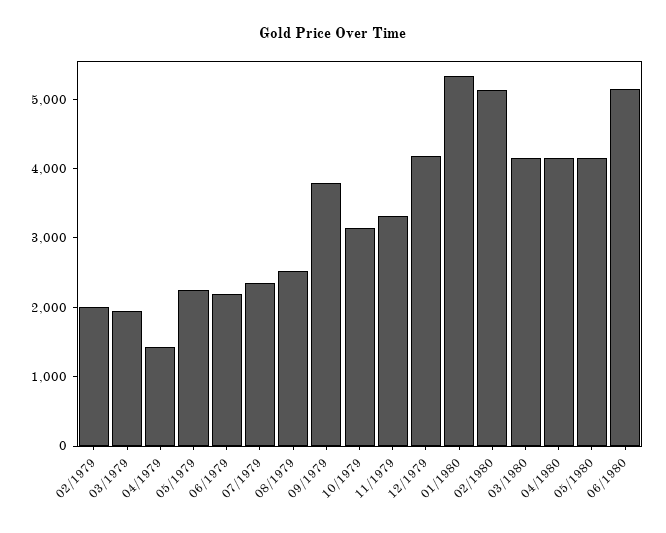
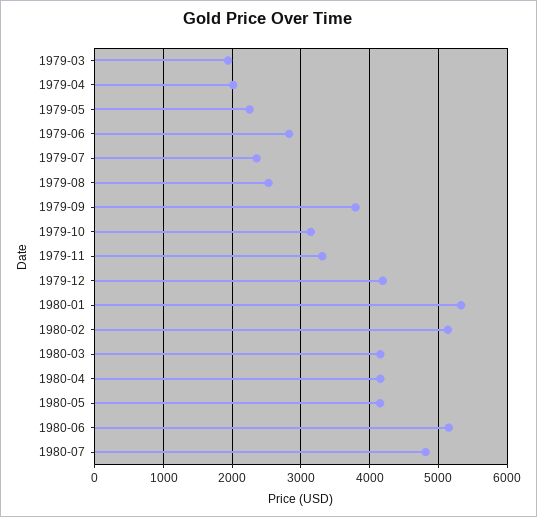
02/1979: 2000 -> none
04/1979: 1400 -> 2000
06/1979: 2200 -> 2800
1980-07: none -> 4800

